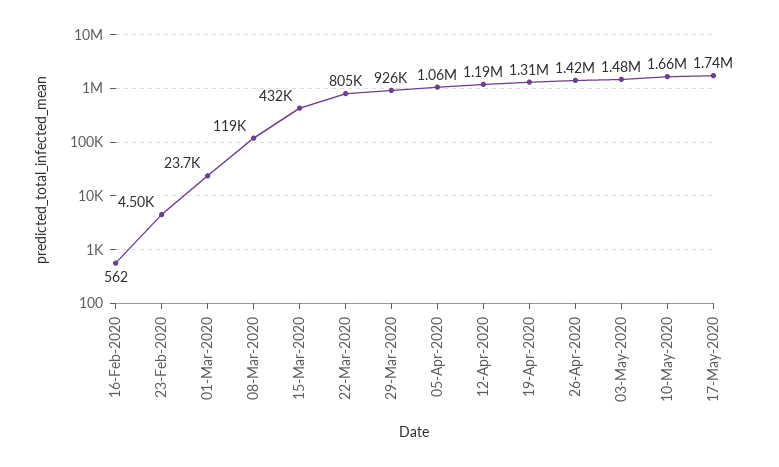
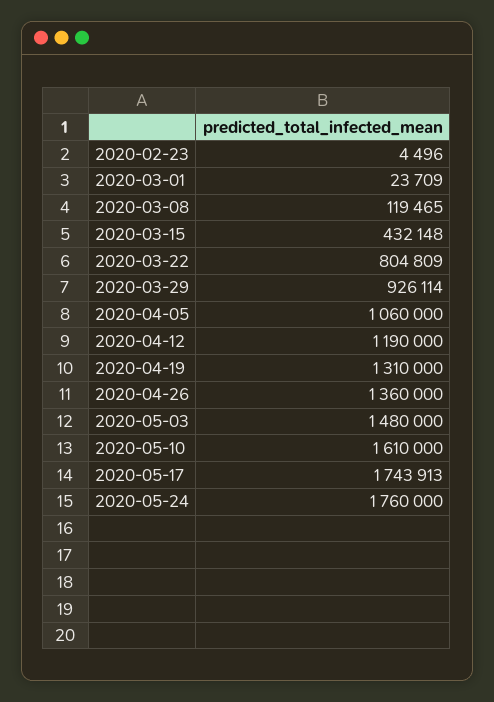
16-Feb-2020: 562 -> none
26-Apr-2020: 1420000 -> 1360000
10-May-2020: 1660000 -> 1610000
2020-05-24: none -> 1760000

